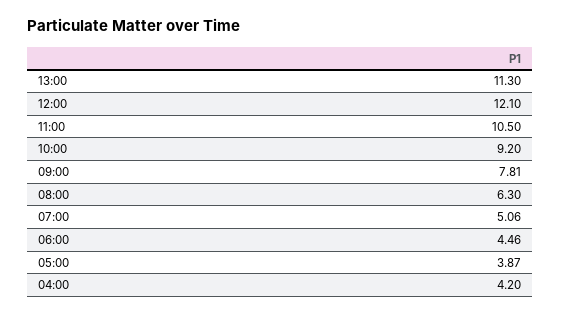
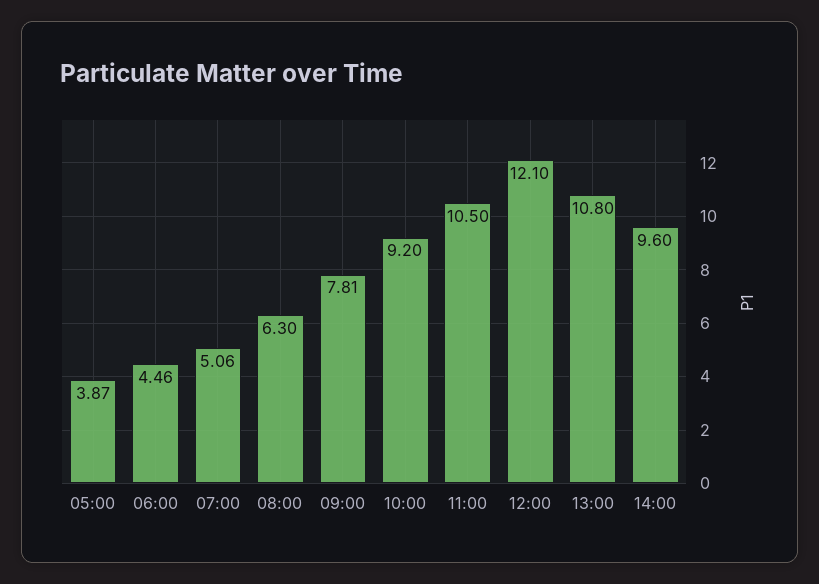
13:00: 11.3 -> 10.8
04:00: 4.2 -> none
14:00: none -> 9.6

